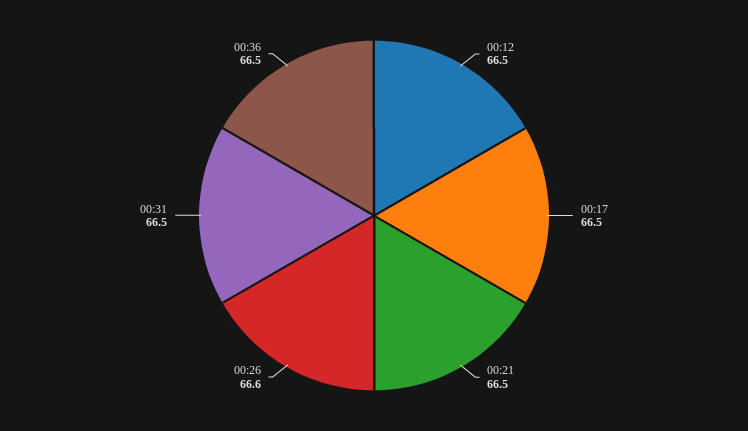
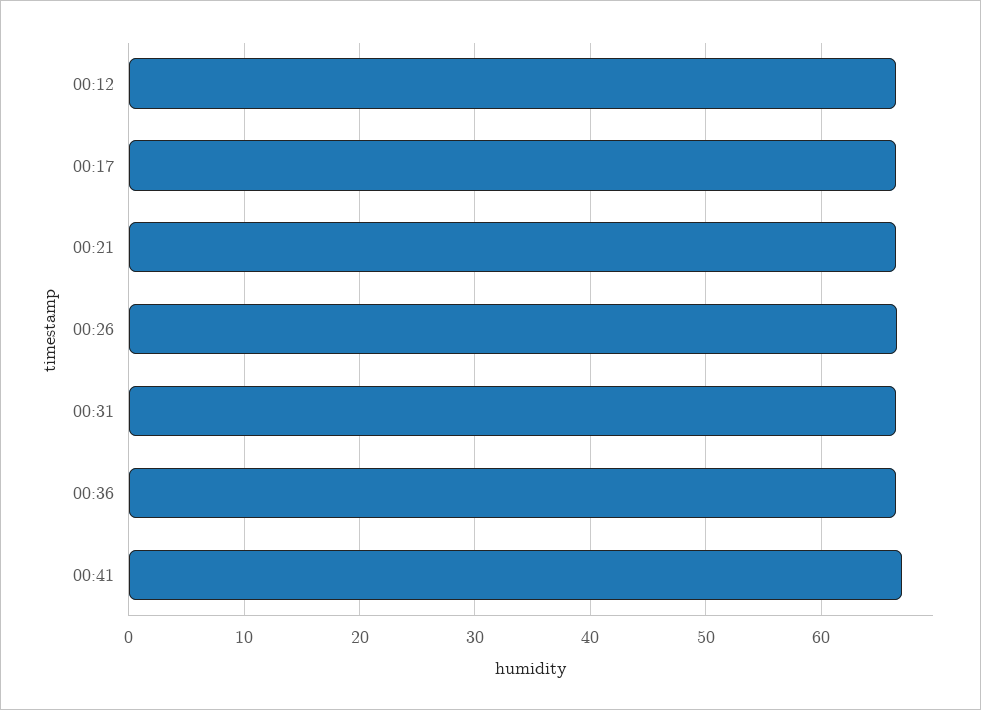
00:41: none -> 67

